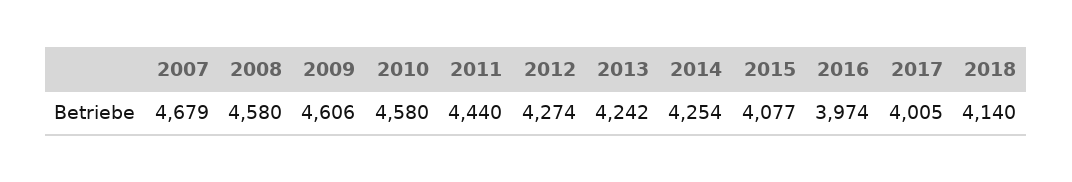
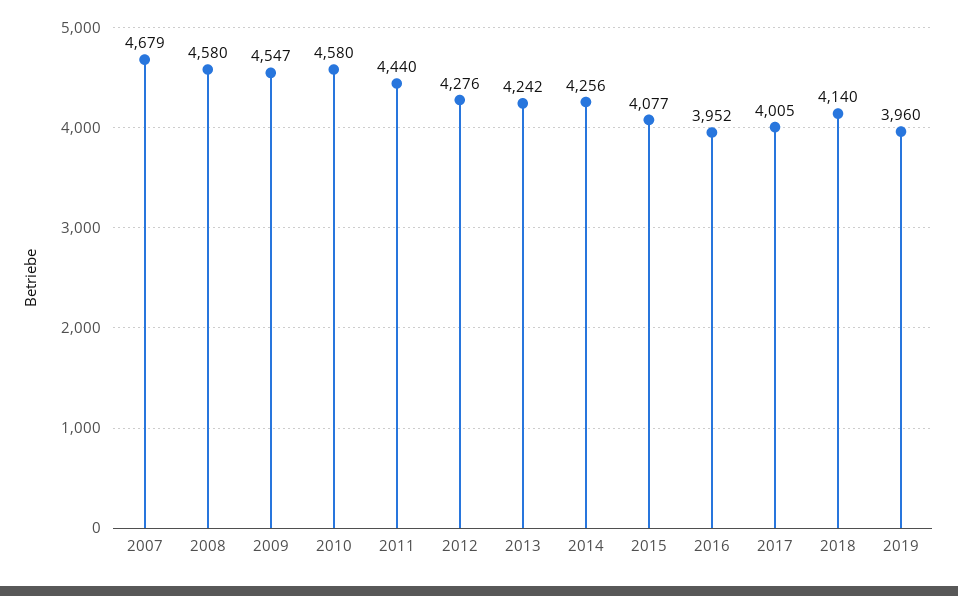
2009: 4606 -> 4547
2012: 4274 -> 4276
2014: 4254 -> 4256
2016: 3974 -> 3952
2019: none -> 3960

